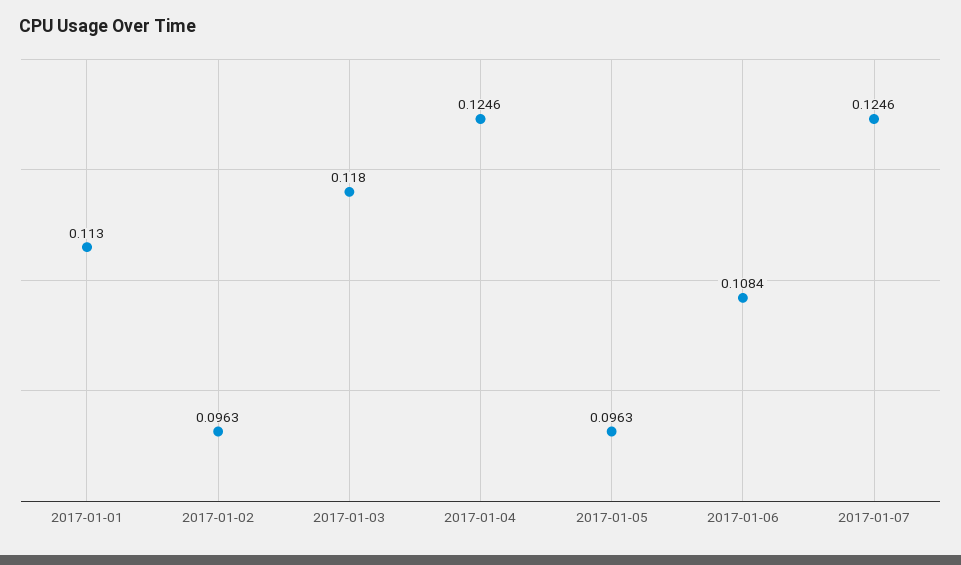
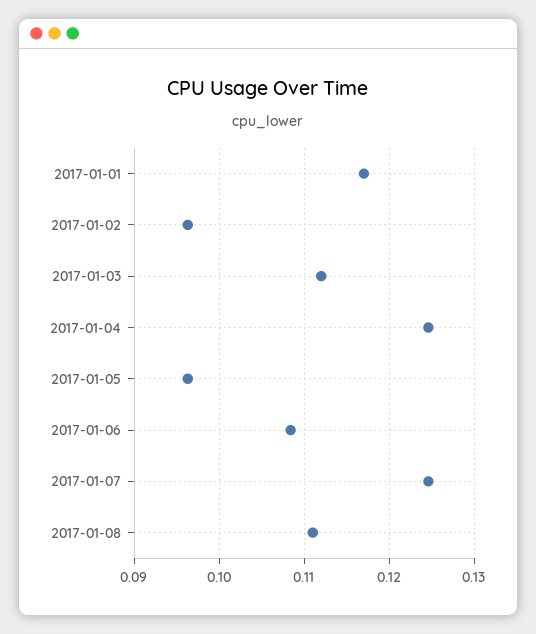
2017-01-01: 0.113 -> 0.117
2017-01-03: 0.118 -> 0.112
2017-01-08: none -> 0.111

